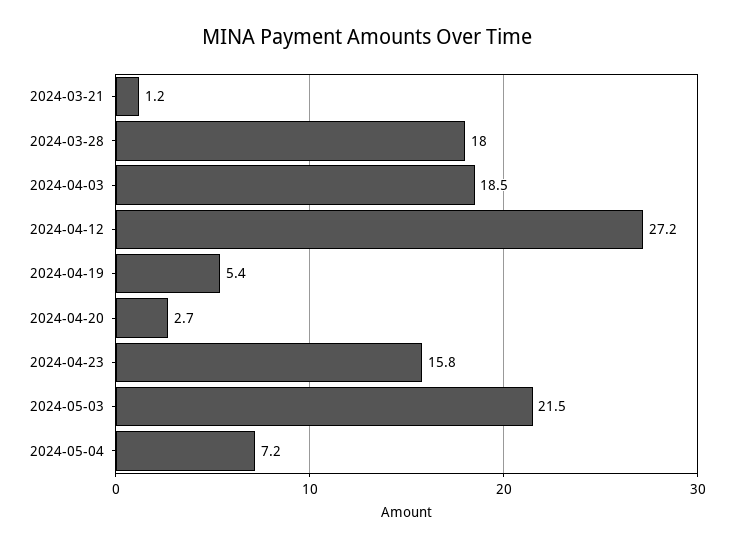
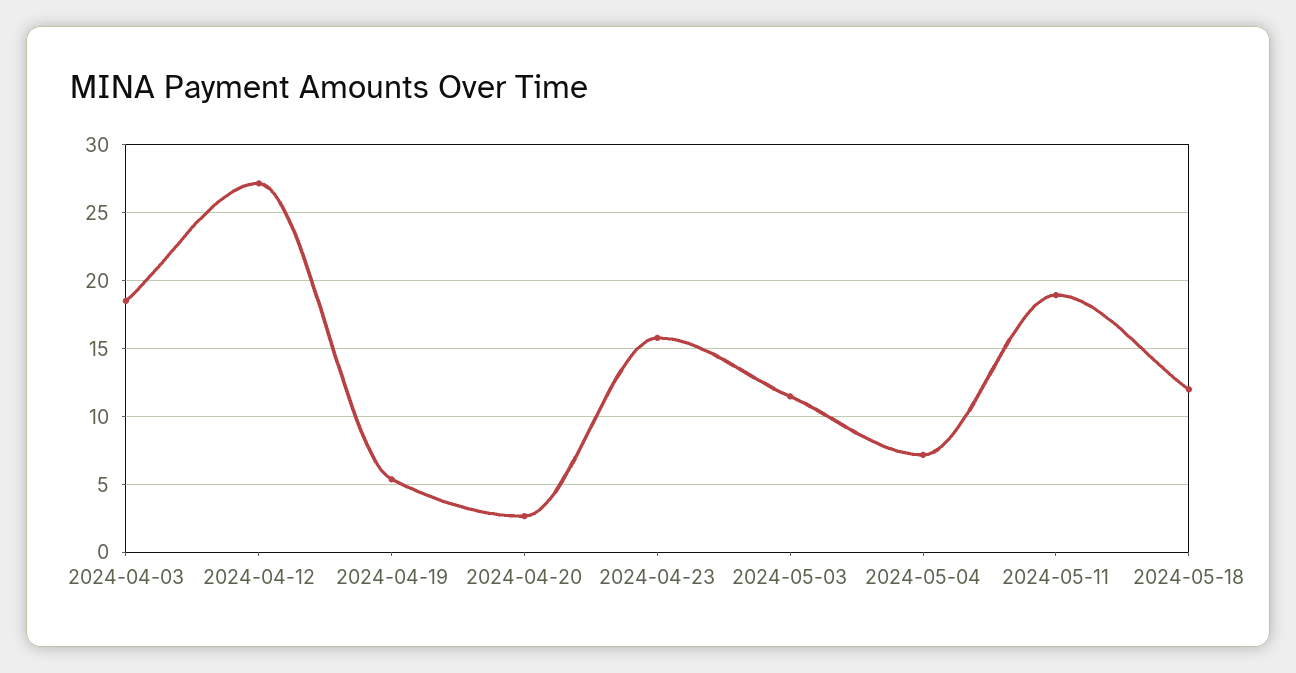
2024-03-21: 1.2 -> none
2024-03-28: 18 -> none
2024-05-03: 21.5 -> 11.5
2024-05-11: none -> 19
2024-05-18: none -> 12

